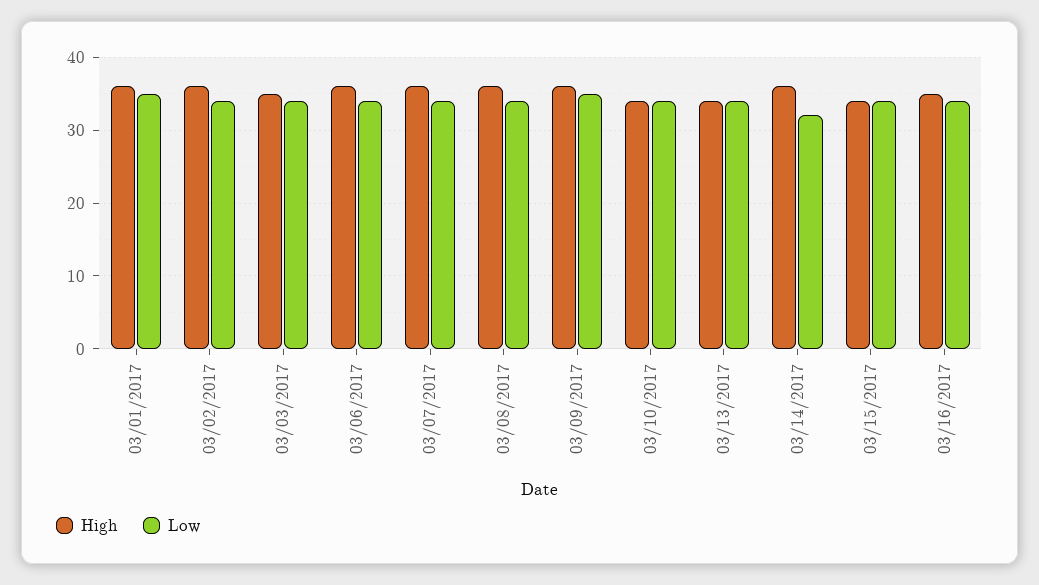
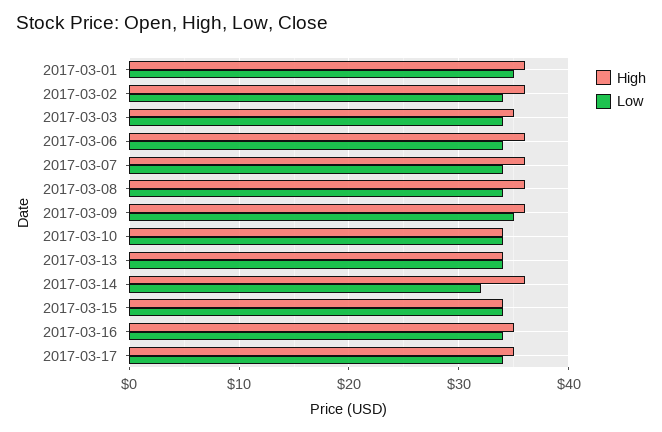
High, 2017-03-17: none -> 35
Low, 2017-03-17: none -> 34

